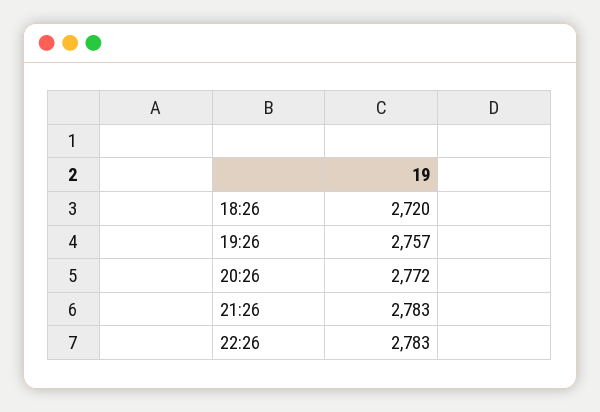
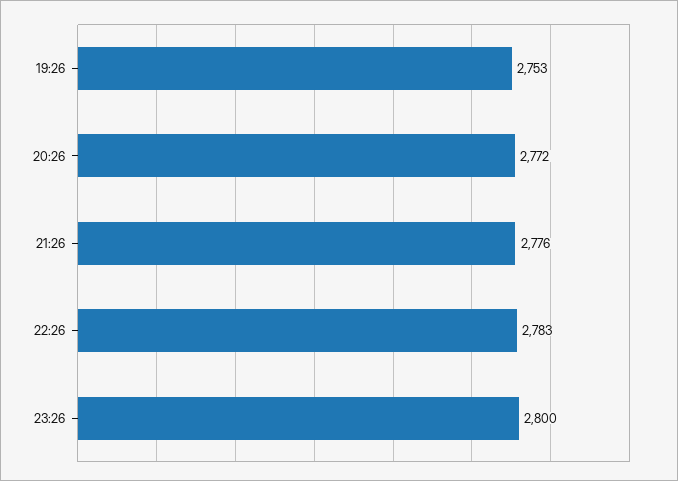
18:26: 2720 -> none
19:26: 2757 -> 2753
21:26: 2783 -> 2776
23:26: none -> 2800

